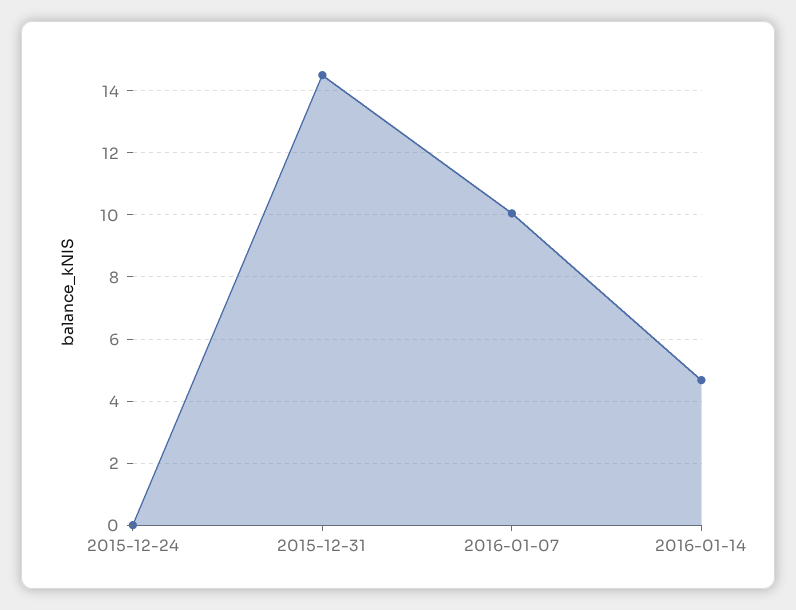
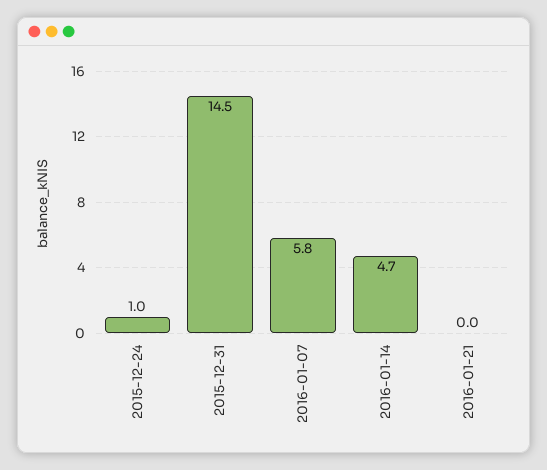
2015-12-24: 0 -> 1
2016-01-07: 10 -> 5.8
2016-01-21: none -> 0

